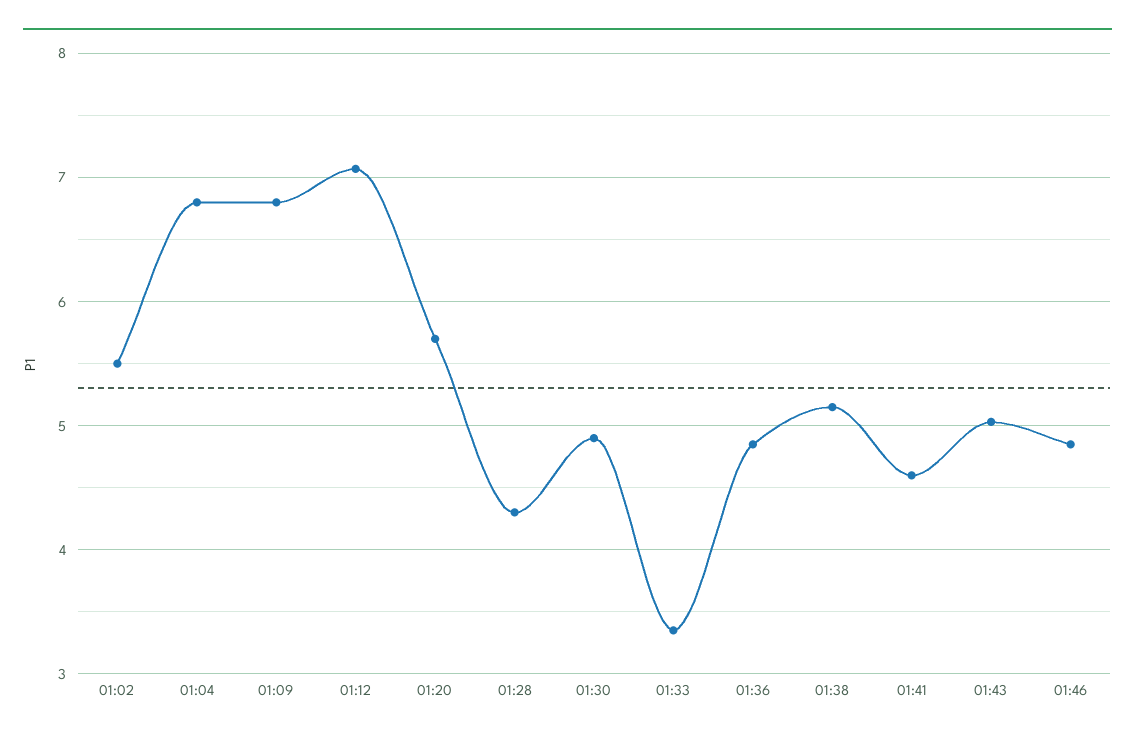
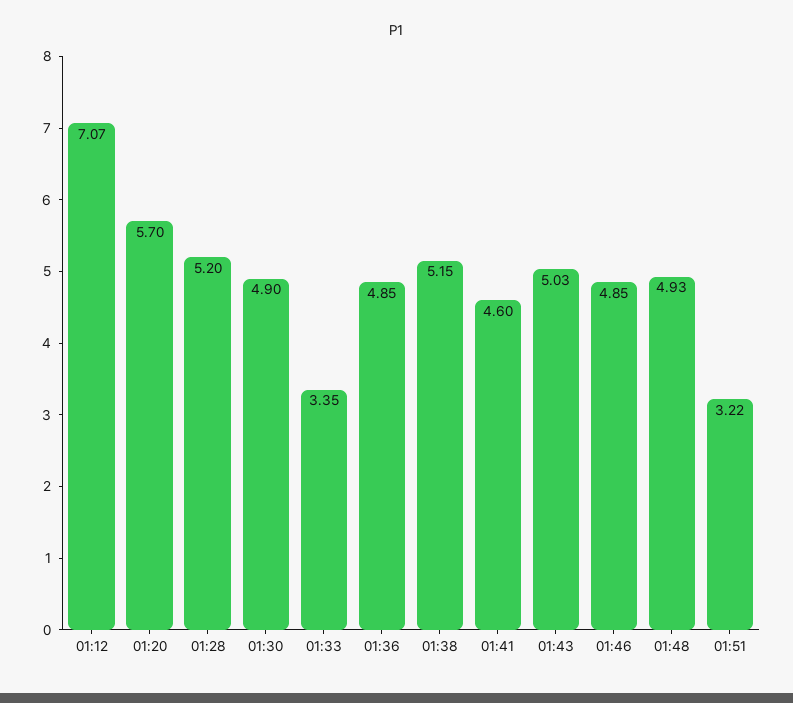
01:02: 5.5 -> none
01:04: 6.8 -> none
01:09: 6.8 -> none
01:28: 4.3 -> 5.2
01:48: none -> 4.93
01:51: none -> 3.22

